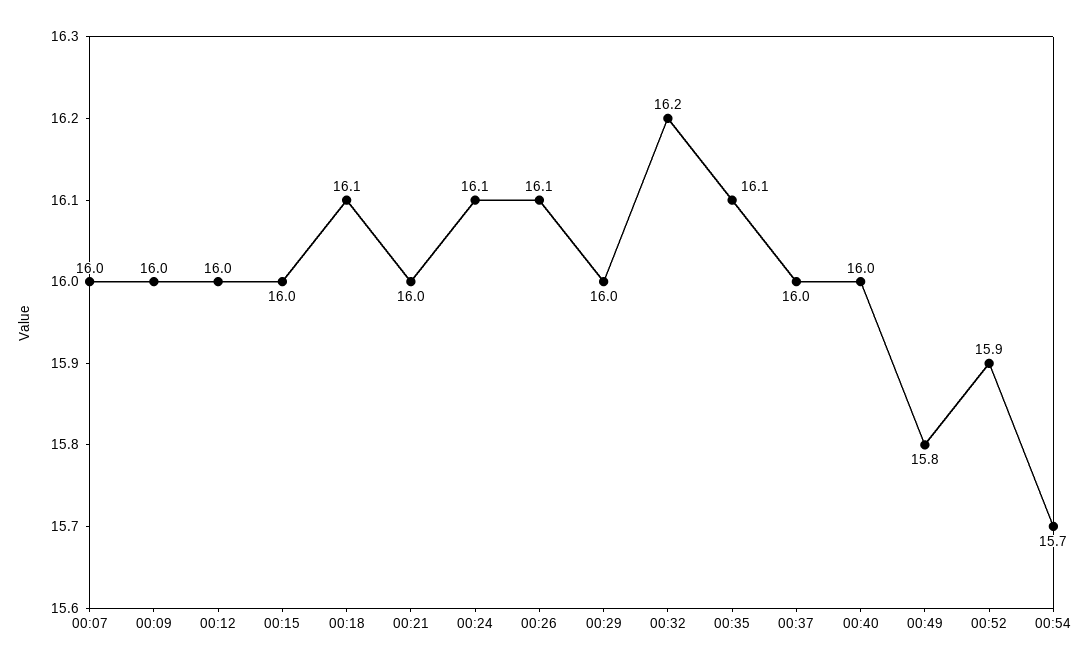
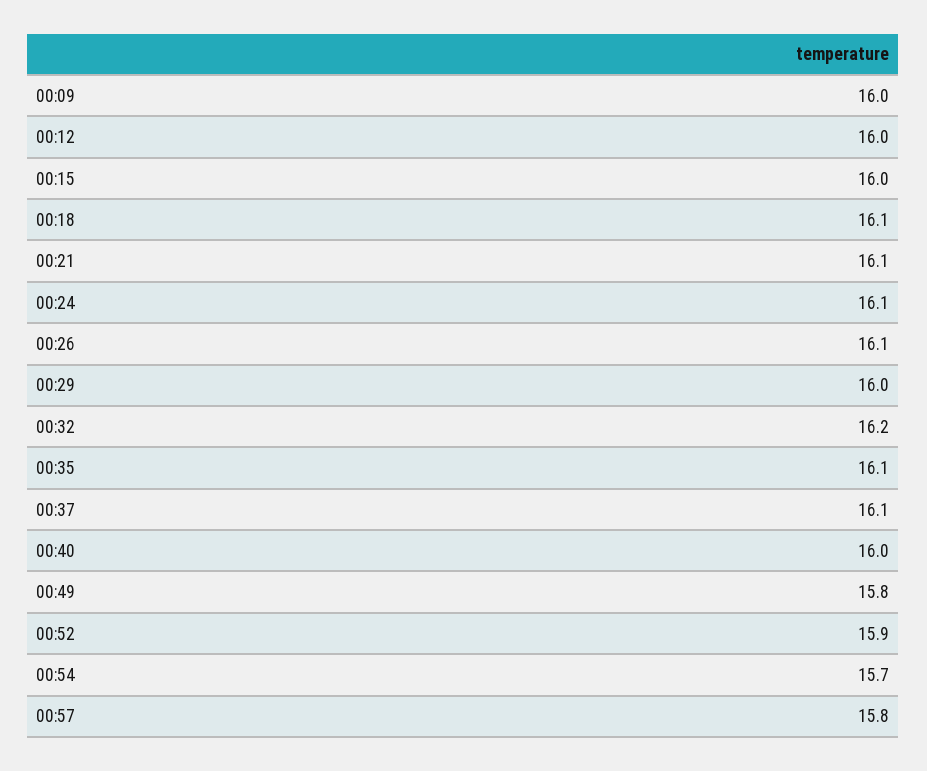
00:07: 16 -> none
00:21: 16 -> 16.1
00:37: 16 -> 16.1
00:57: none -> 15.8

